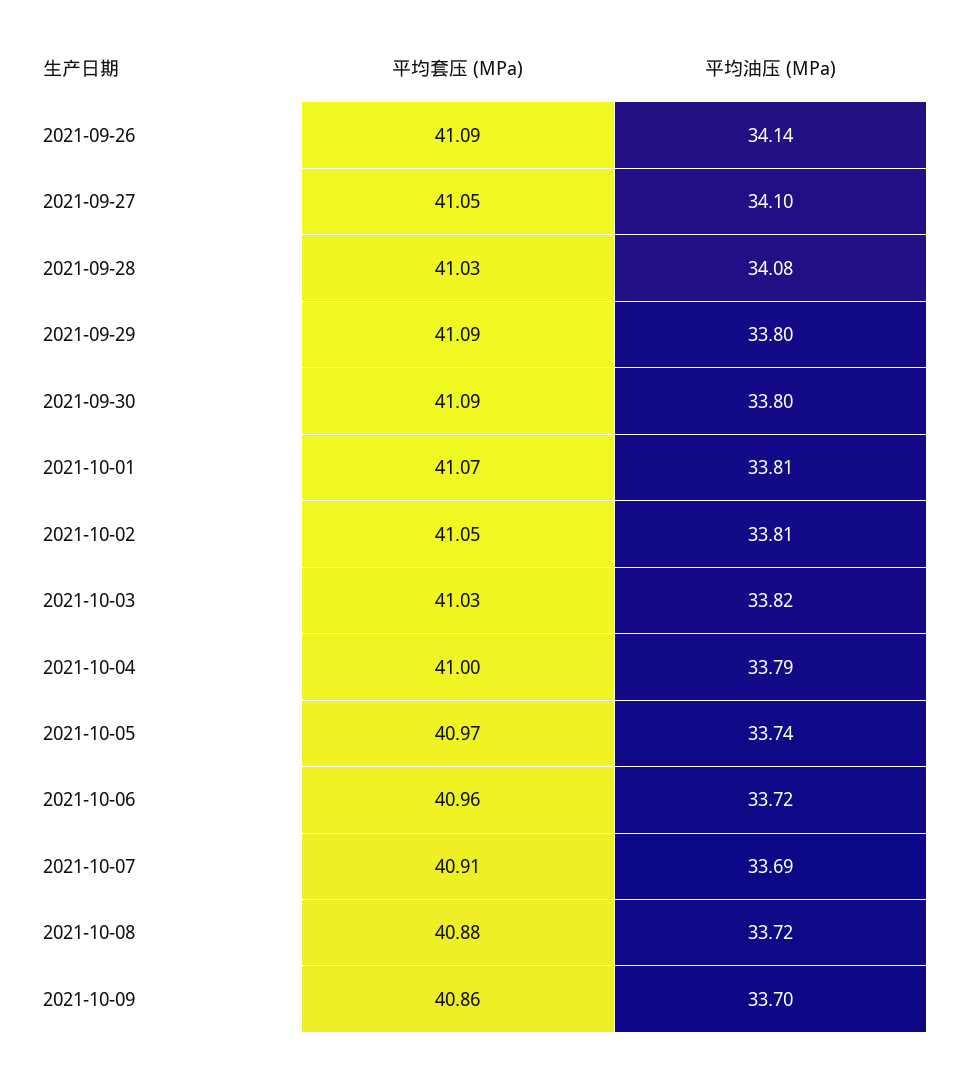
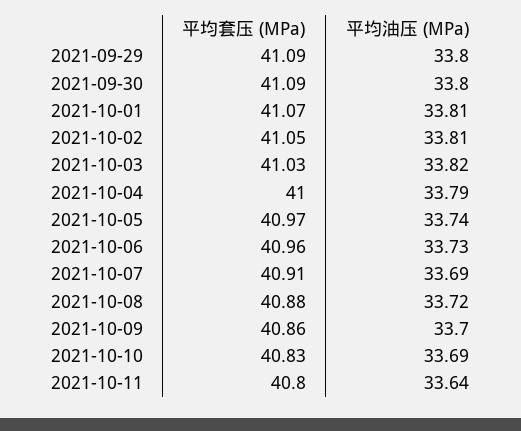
平均套压 (MPa), 2021-09-26: 41.09 -> none
平均油压 (MPa), 2021-09-26: 34.14 -> none
平均套压 (MPa), 2021-09-27: 41.05 -> none
平均油压 (MPa), 2021-09-27: 34.1 -> none
平均套压 (MPa), 2021-09-28: 41.03 -> none
平均油压 (MPa), 2021-09-28: 34.08 -> none
平均油压 (MPa), 2021-10-06: 33.72 -> 33.73
平均套压 (MPa), 2021-10-10: none -> 40.83
平均油压 (MPa), 2021-10-10: none -> 33.69
平均套压 (MPa), 2021-10-11: none -> 40.8
平均油压 (MPa), 2021-10-11: none -> 33.64

